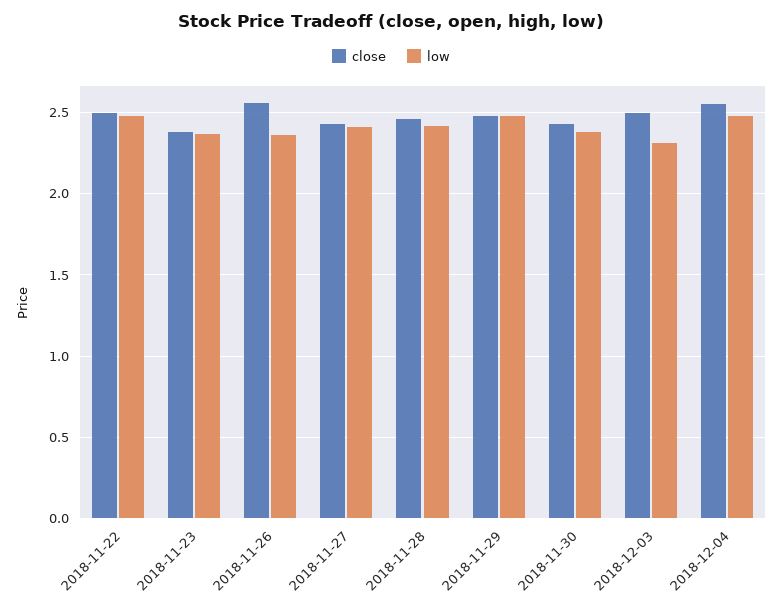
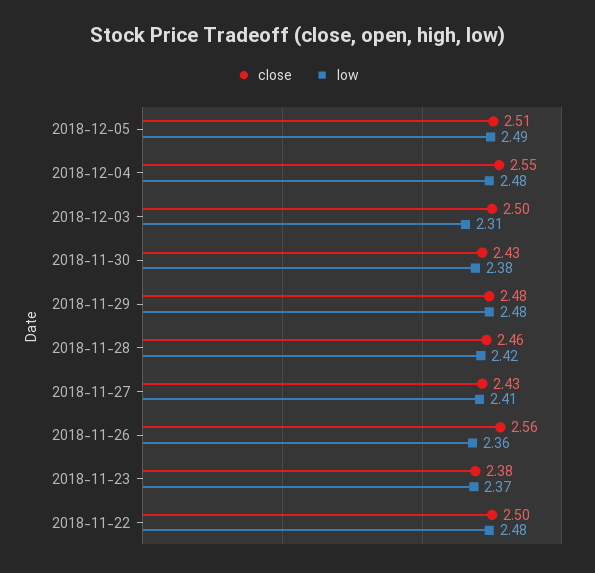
close, 2018-12-05: none -> 2.51
low, 2018-12-05: none -> 2.49

